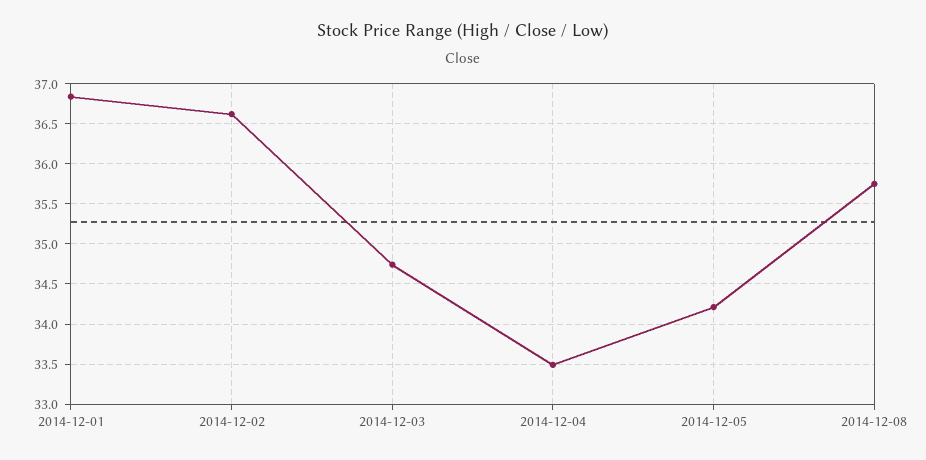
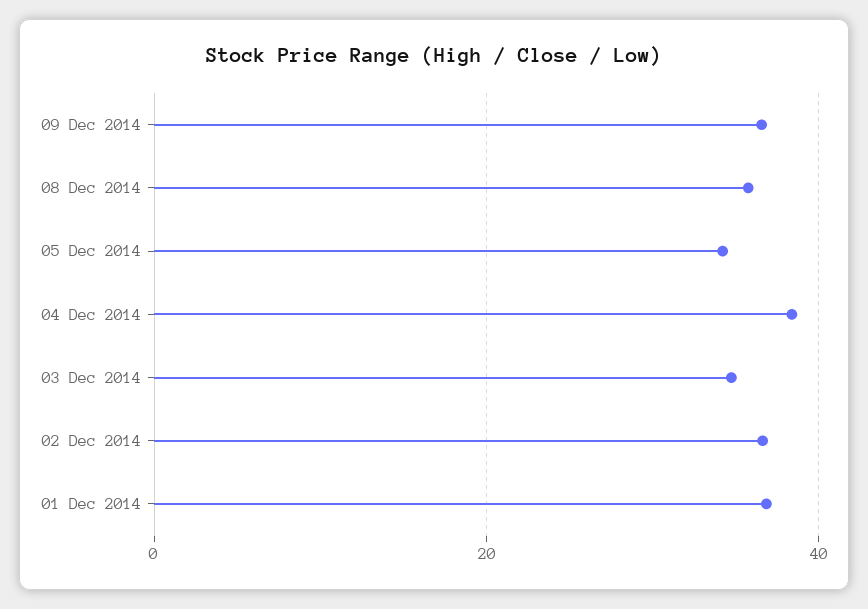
2014-12-04: 33.5 -> 38
09 Dec 2014: none -> 36

